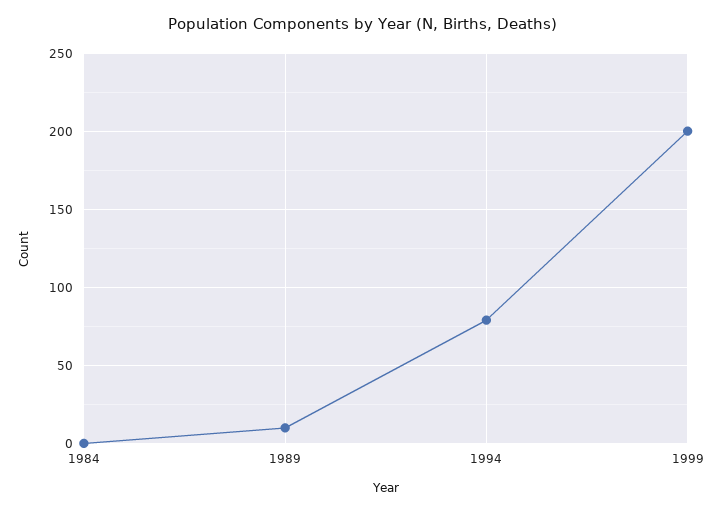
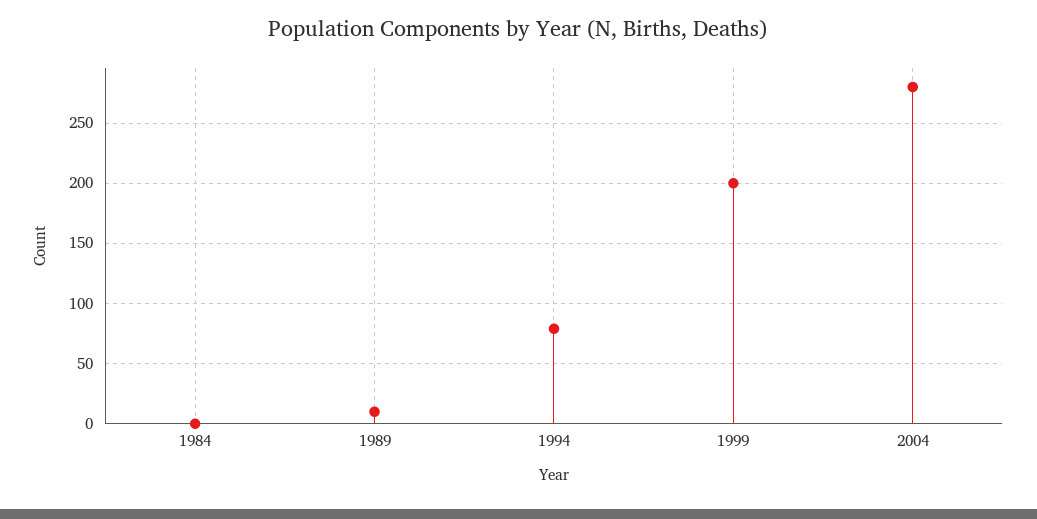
2004: none -> 280

